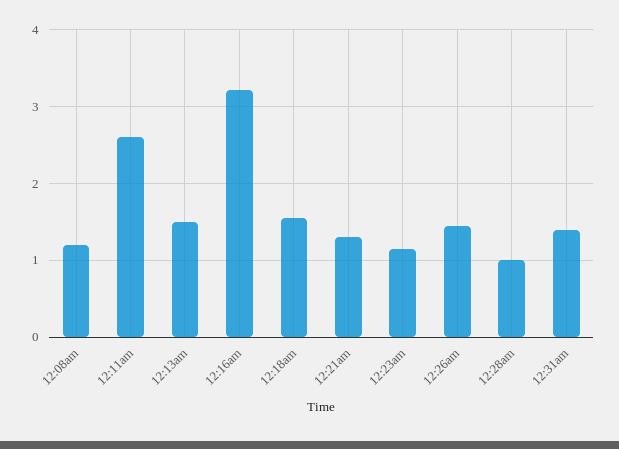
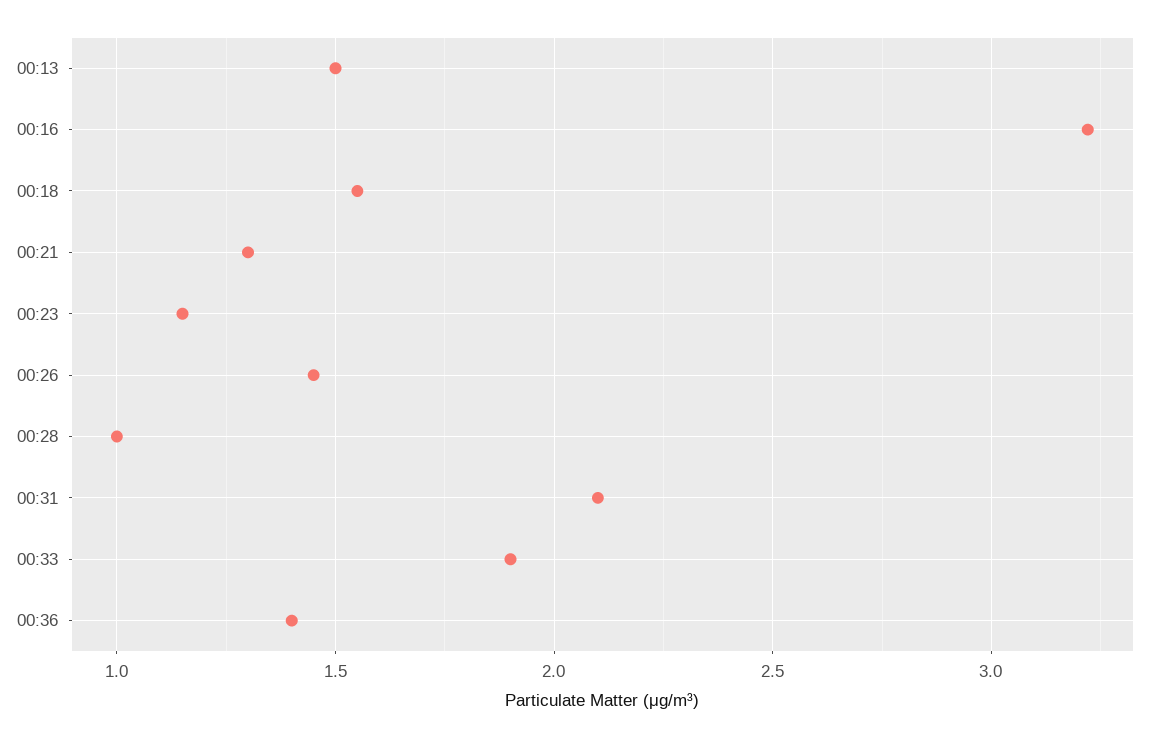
12:08am: 1.2 -> none
12:11am: 2.6 -> none
12:31am: 1.4 -> 2.1
00:33: none -> 1.9
00:36: none -> 1.4

